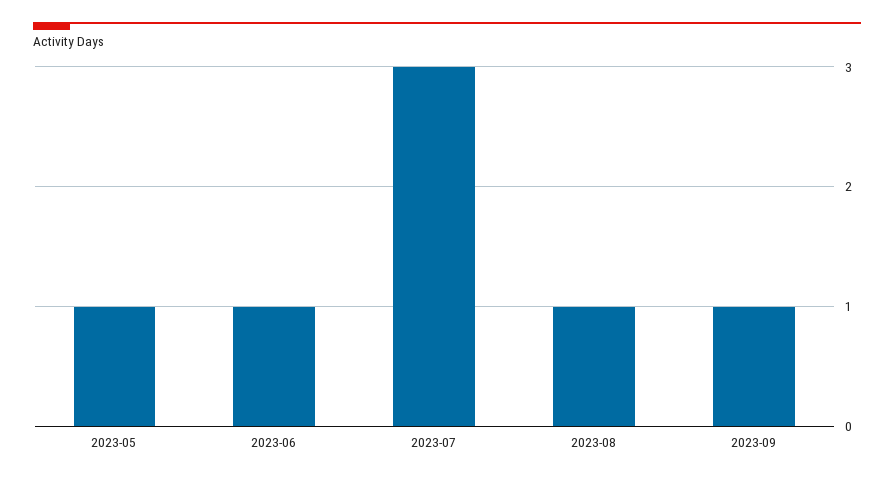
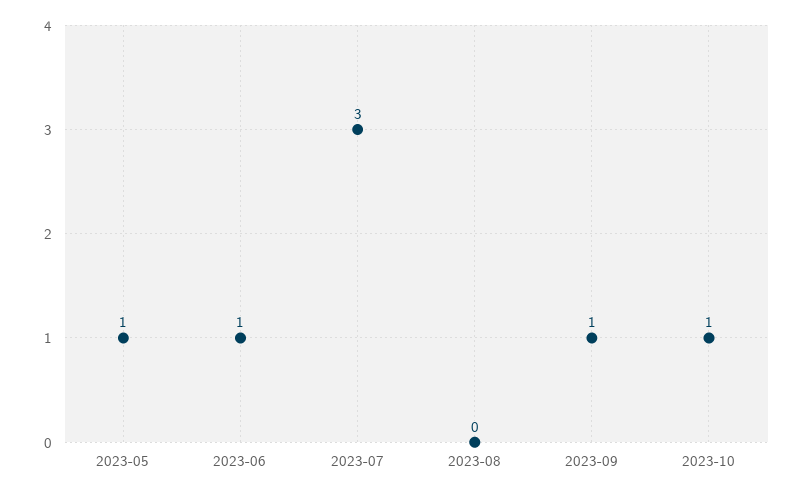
2023-08: 1 -> 0
2023-10: none -> 1

